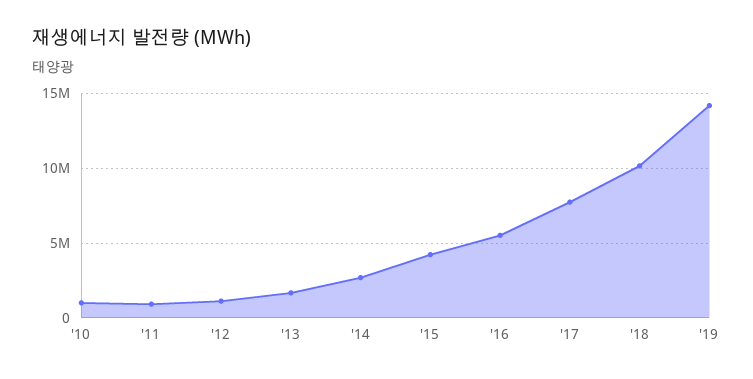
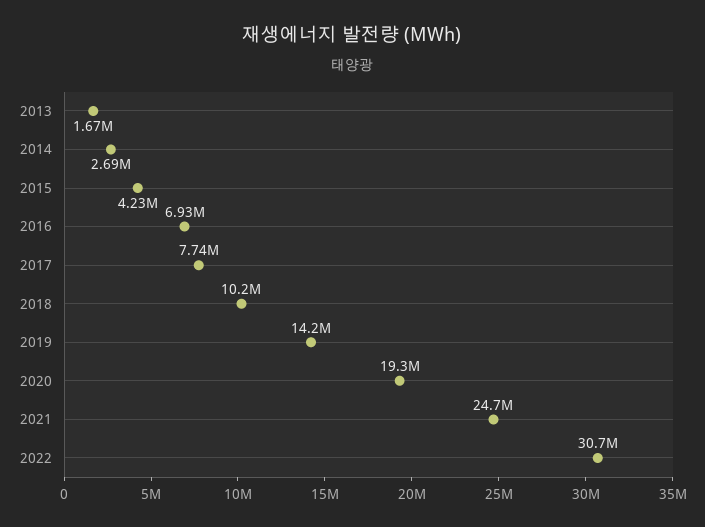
'10: 1000000 -> none
'11: 1000000 -> none
'12: 1000000 -> none
'16: 5500000 -> 6930000
2020: none -> 19300000
2021: none -> 24700000
2022: none -> 30700000

